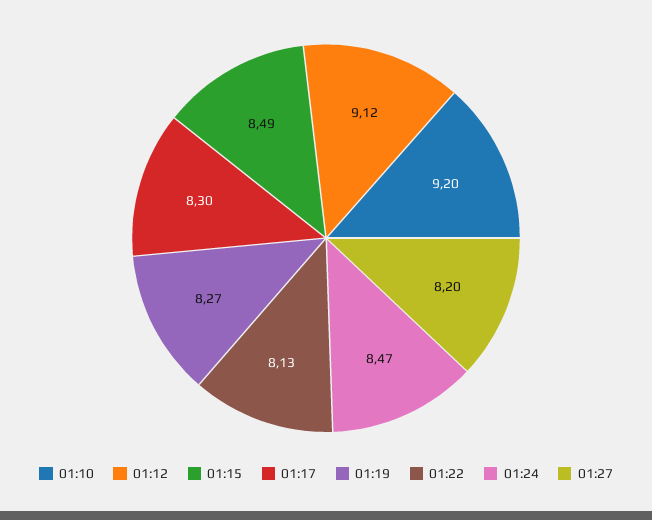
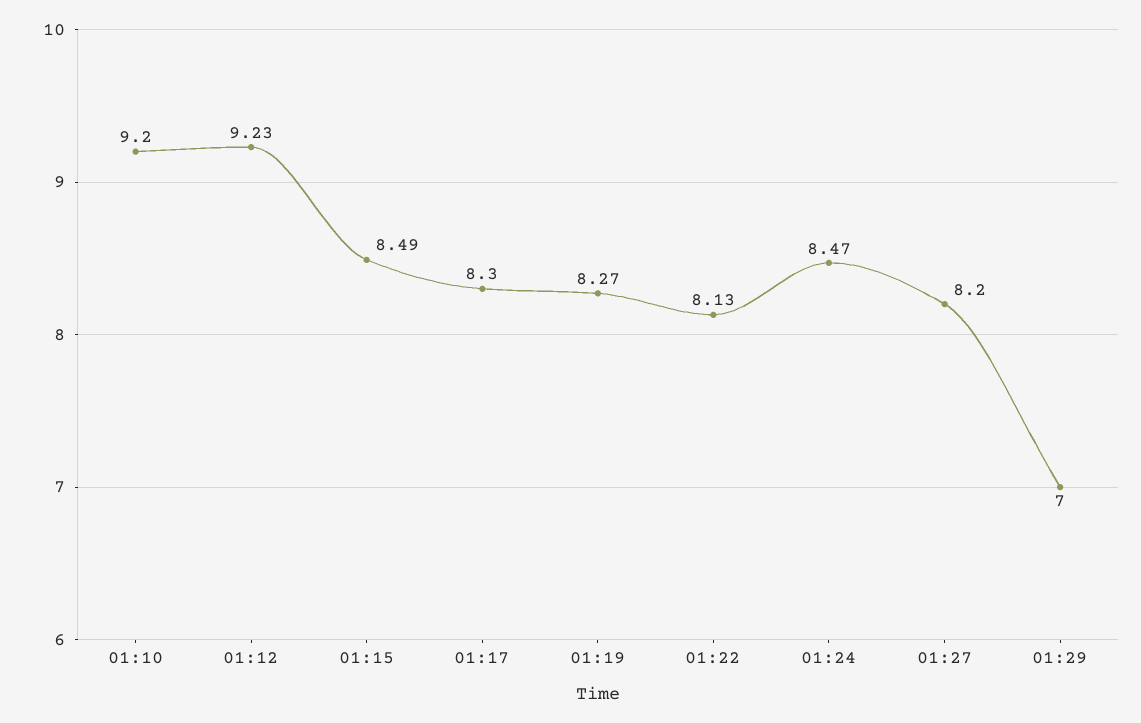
01:12: 9.12 -> 9.23
01:29: none -> 7

